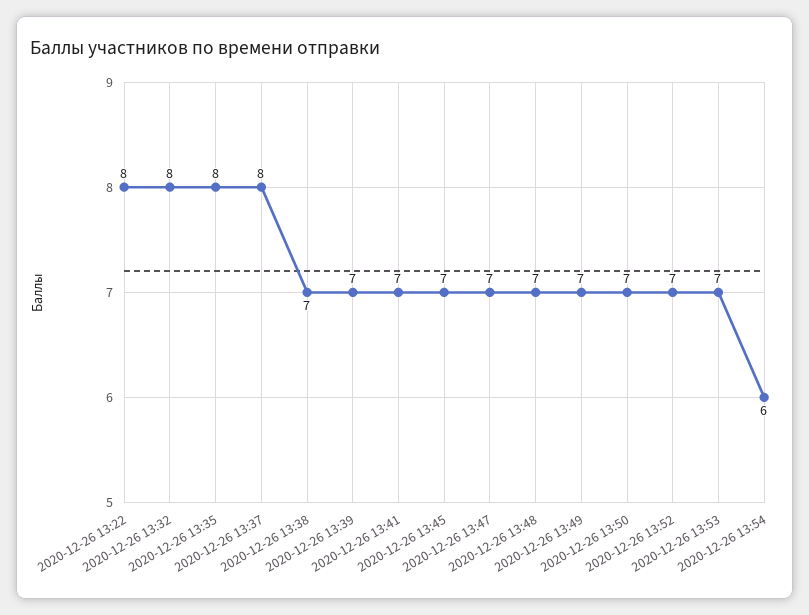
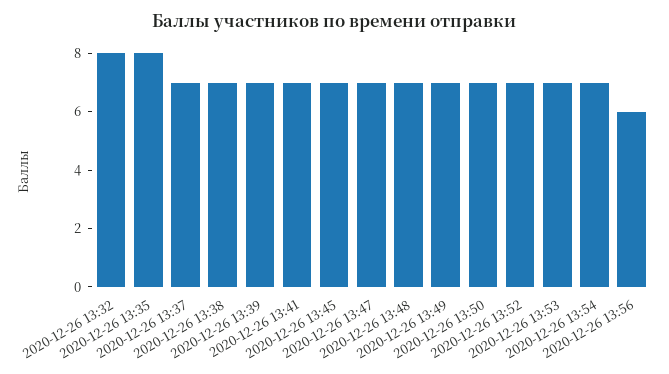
2020-12-26 13:22: 8 -> none
2020-12-26 13:37: 8 -> 7
2020-12-26 13:54: 6 -> 7
2020-12-26 13:56: none -> 6

